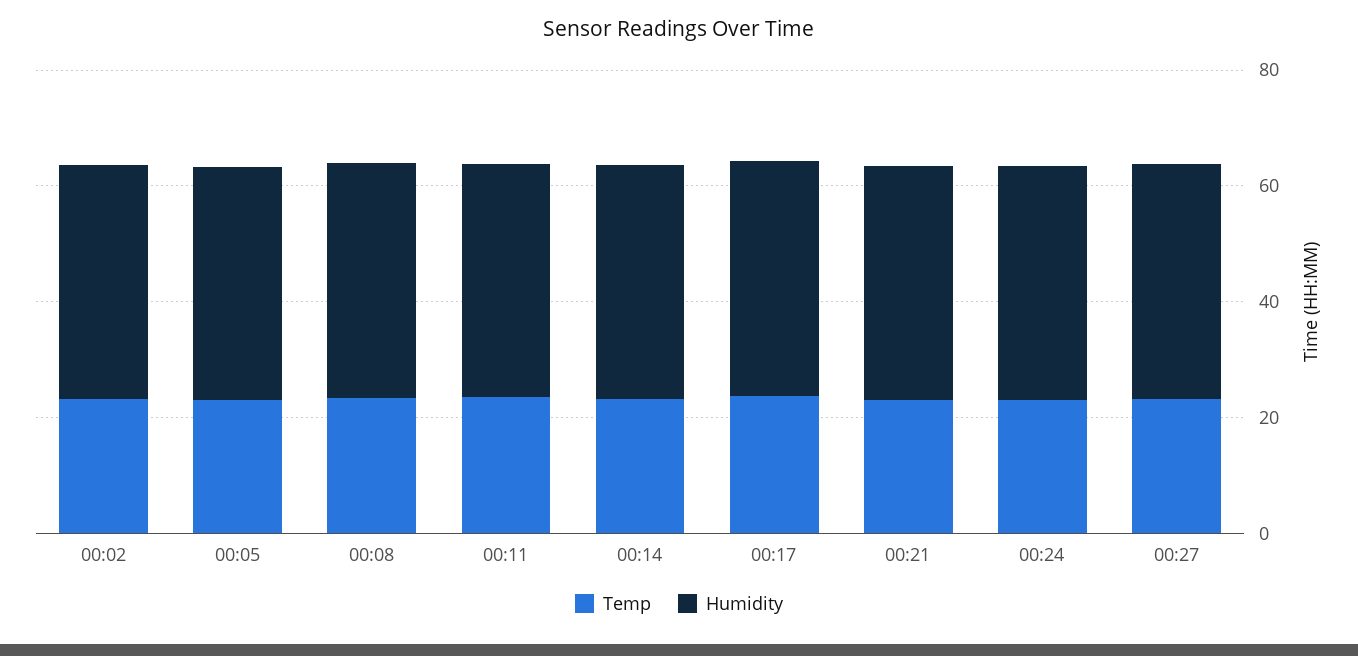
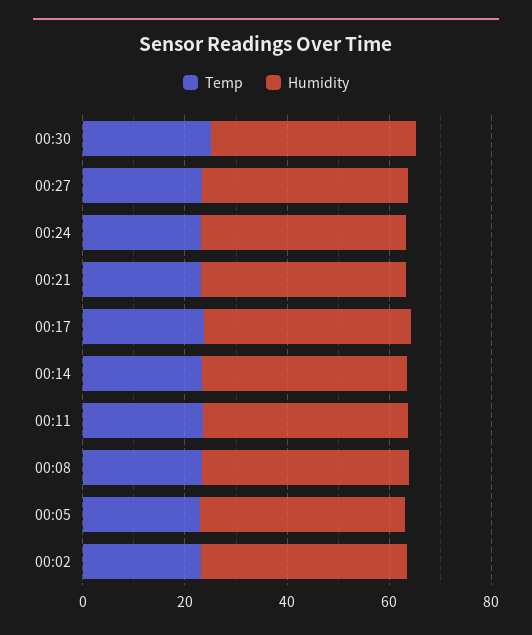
Temp, 00:30: none -> 25
Humidity, 00:30: none -> 40

